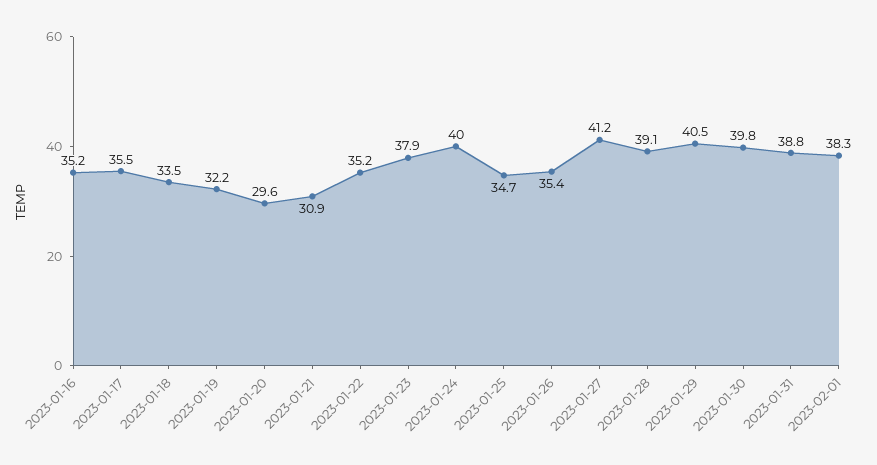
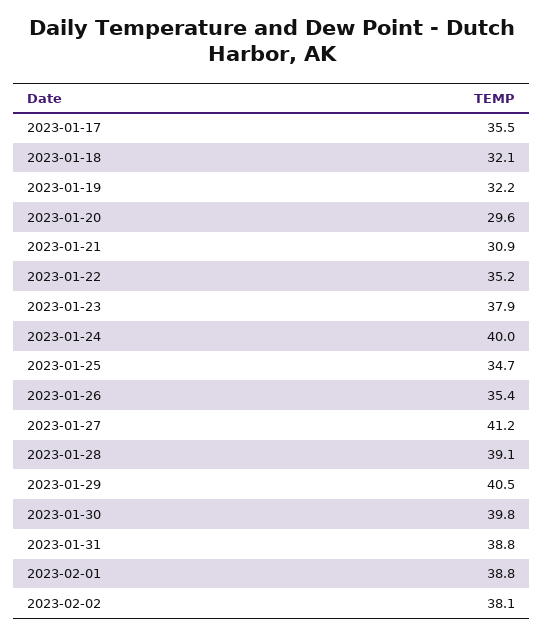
2023-01-16: 35.2 -> none
2023-01-18: 33.5 -> 32.1
2023-02-01: 38.3 -> 38.8
2023-02-02: none -> 38.1

